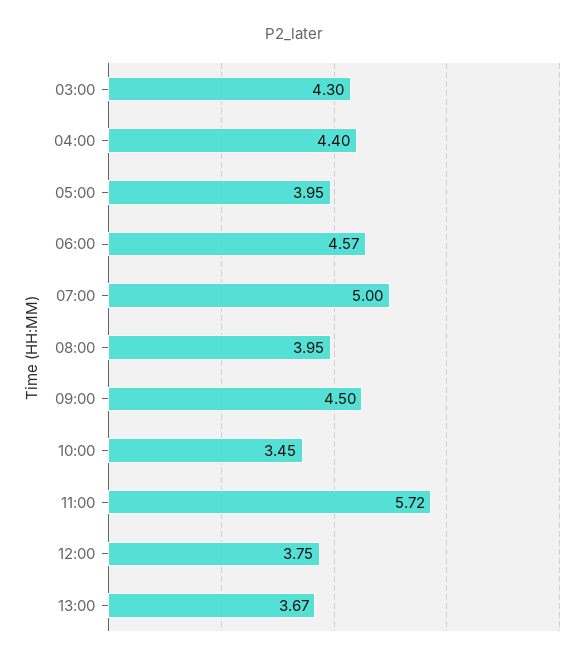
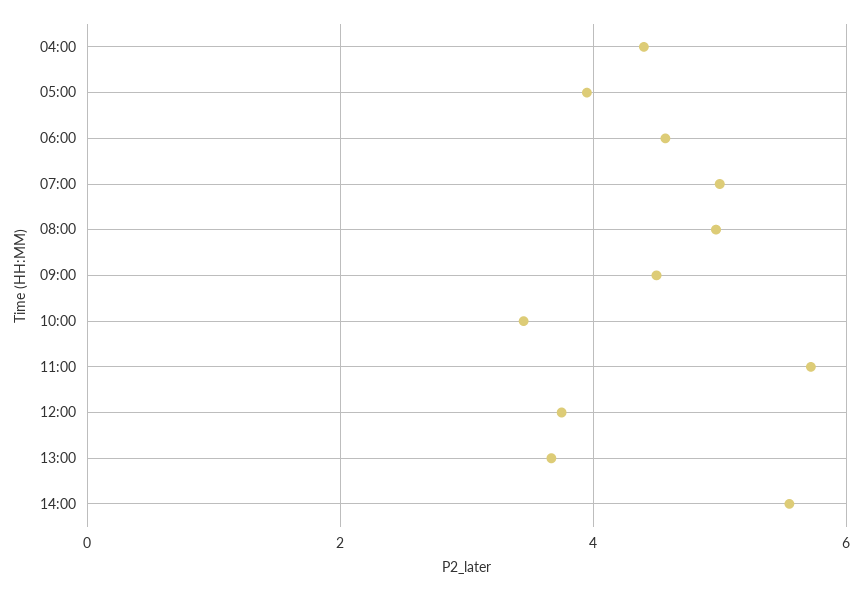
03:00: 4.3 -> none
08:00: 3.95 -> 5
14:00: none -> 5.6

